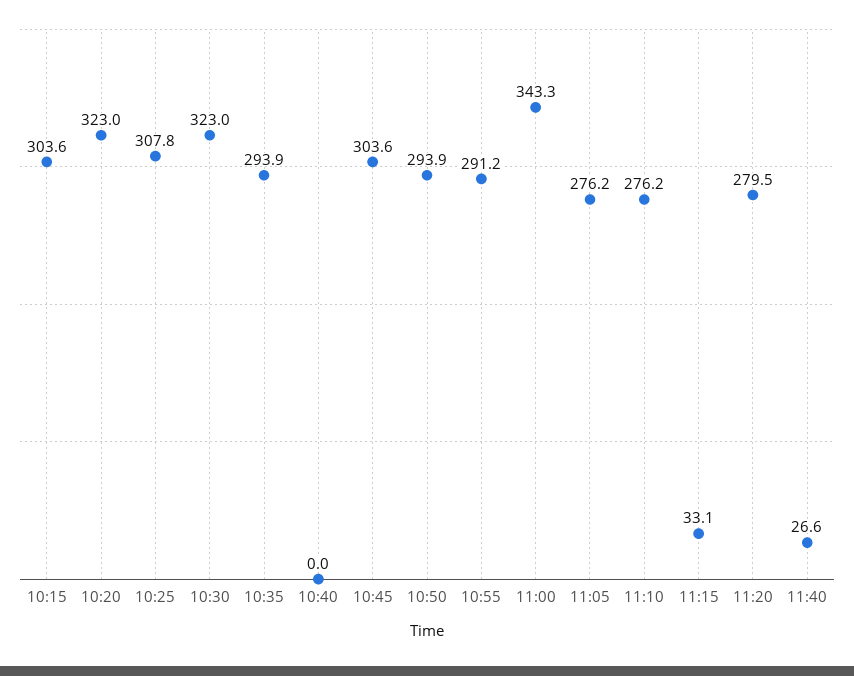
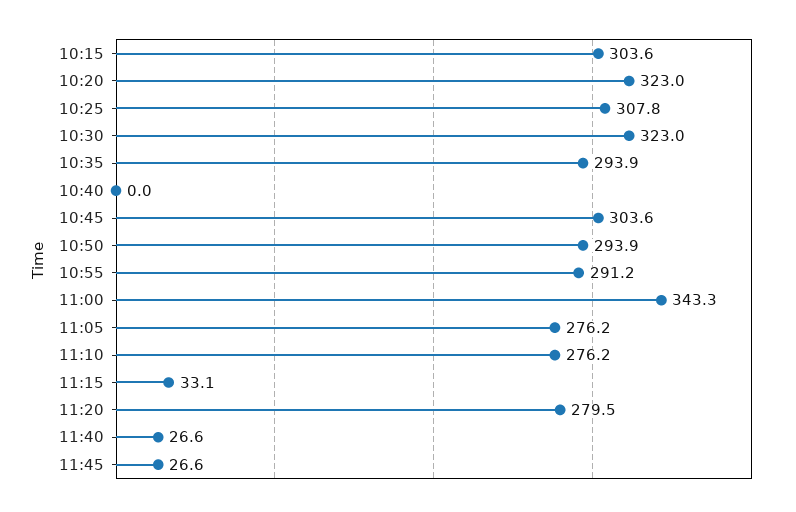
11:45: none -> 26.6

